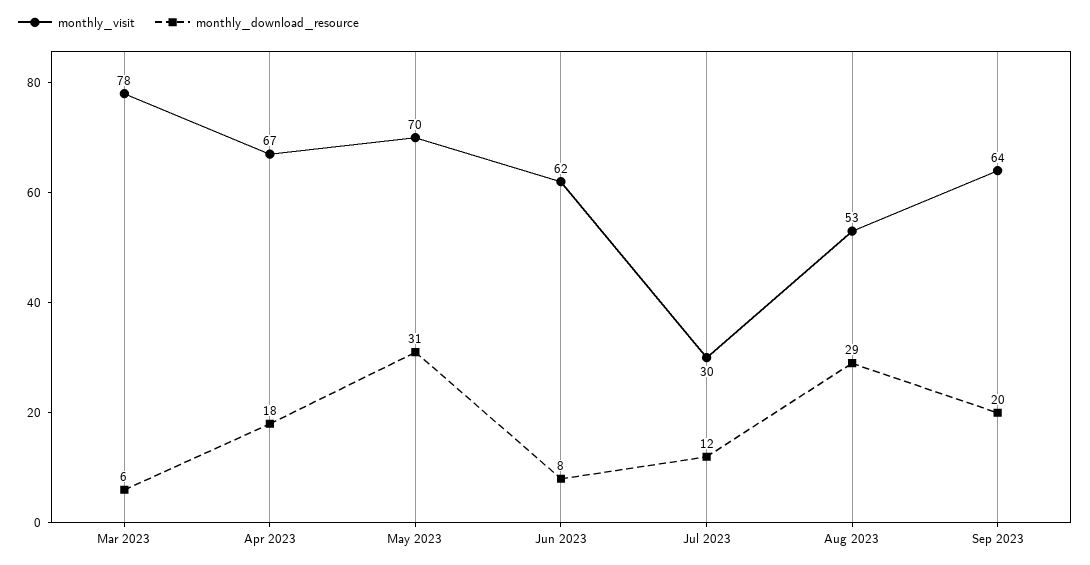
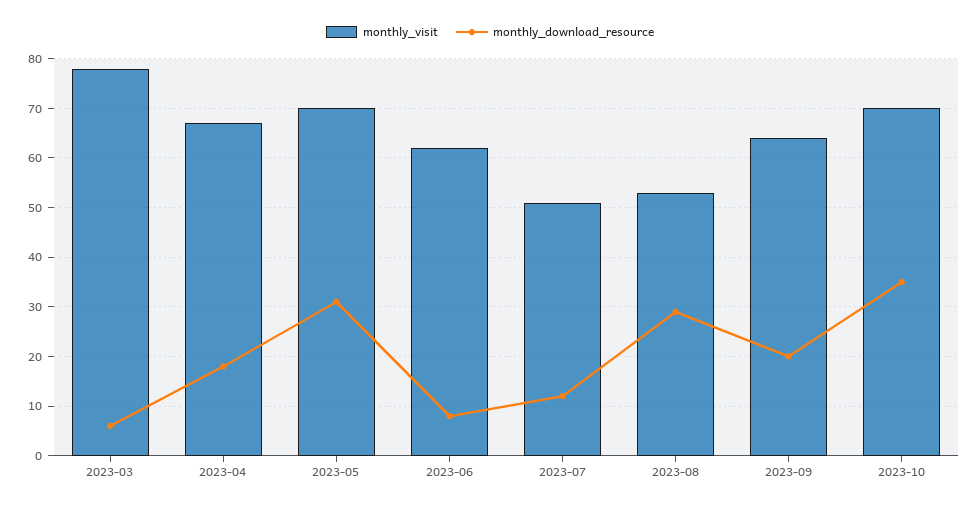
monthly_visit, Jul 2023: 30 -> 50
monthly_visit, 2023-10: none -> 70
monthly_download_resource, 2023-10: none -> 35

